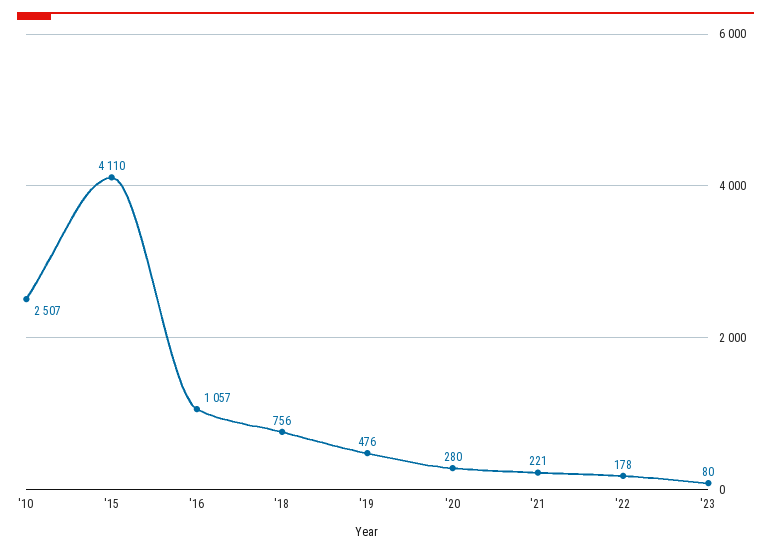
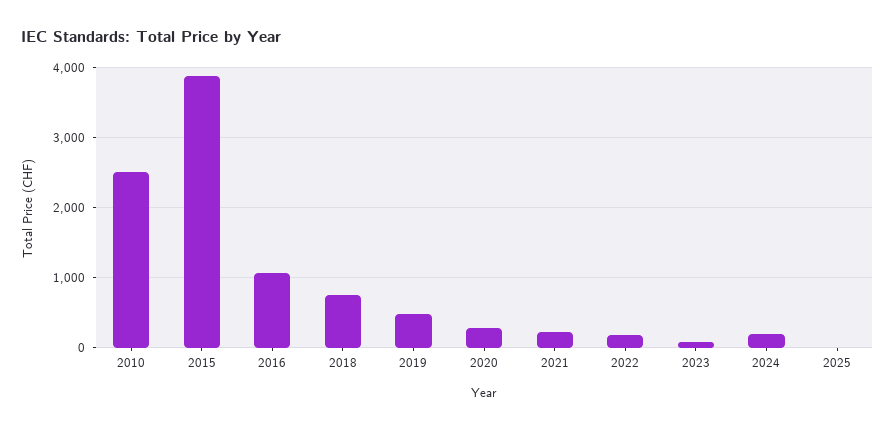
'15: 4110 -> 3900
2024: none -> 200
2025: none -> 0

